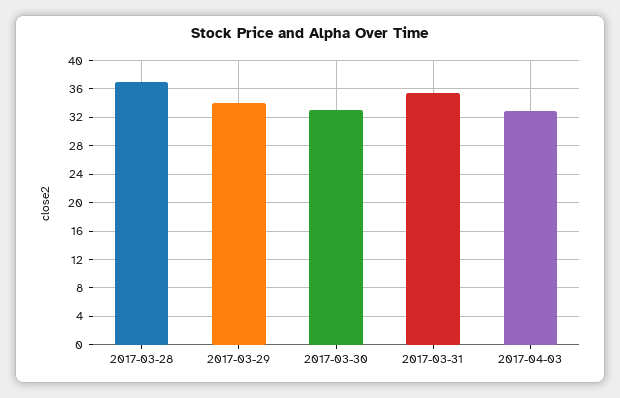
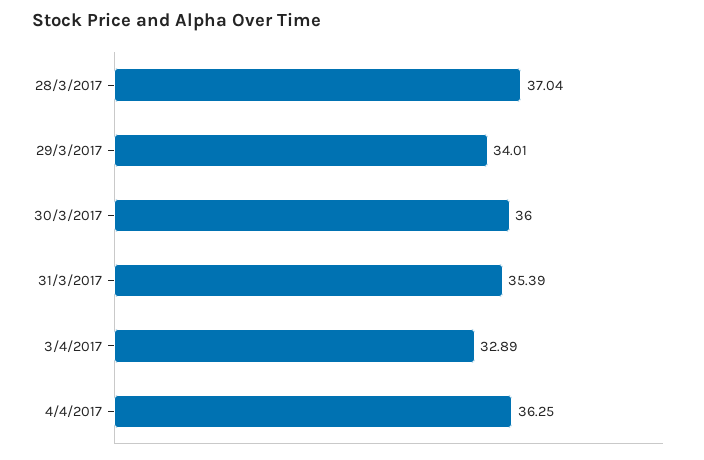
2017-03-30: 33 -> 36
4/4/2017: none -> 36.25

